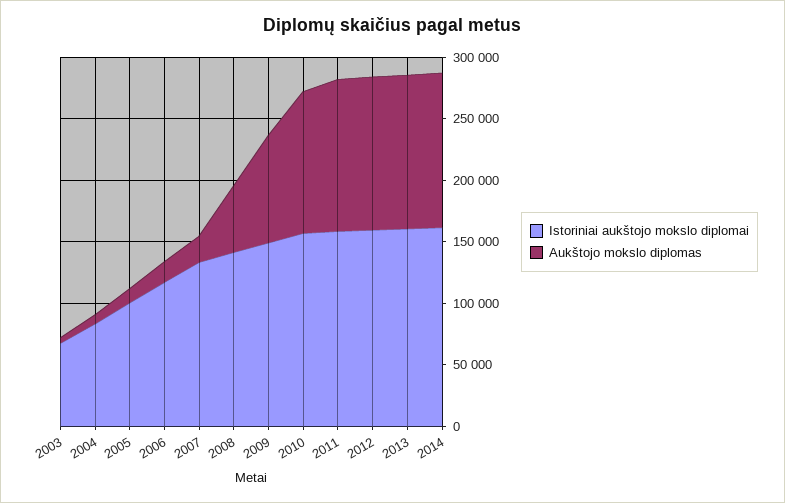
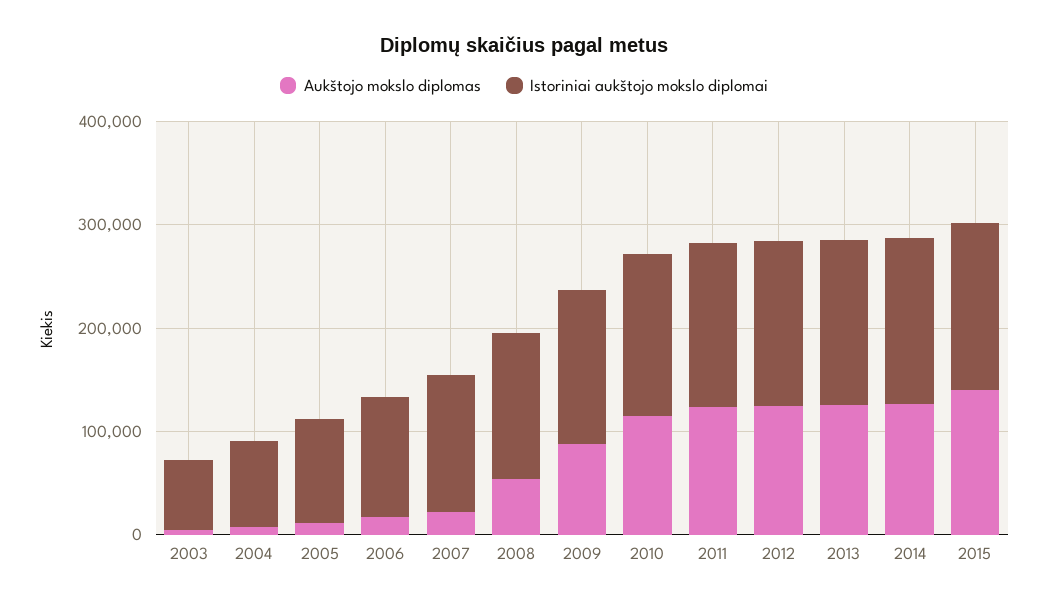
Aukštojo mokslo diplomas, 2015: none -> 140000
Istoriniai aukštojo mokslo diplomai, 2015: none -> 160000

